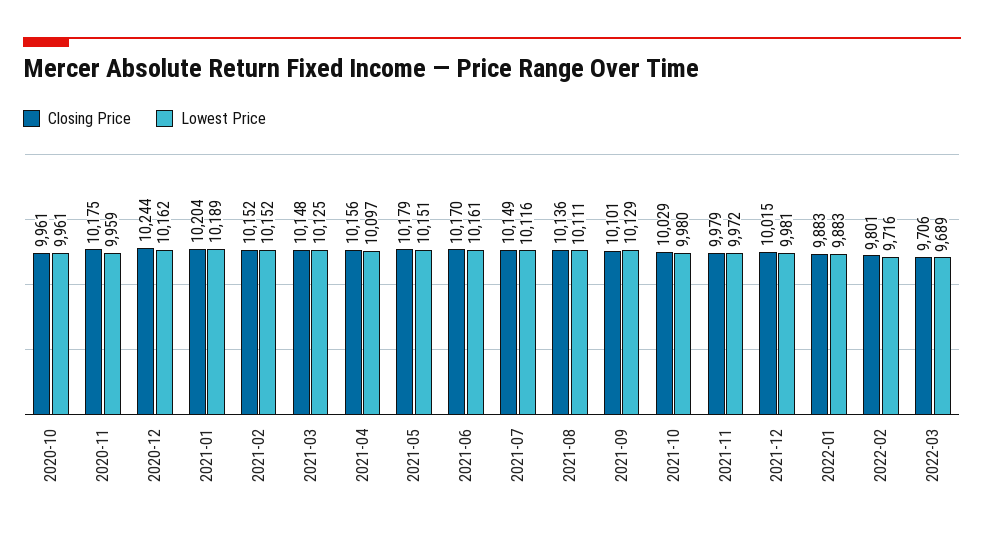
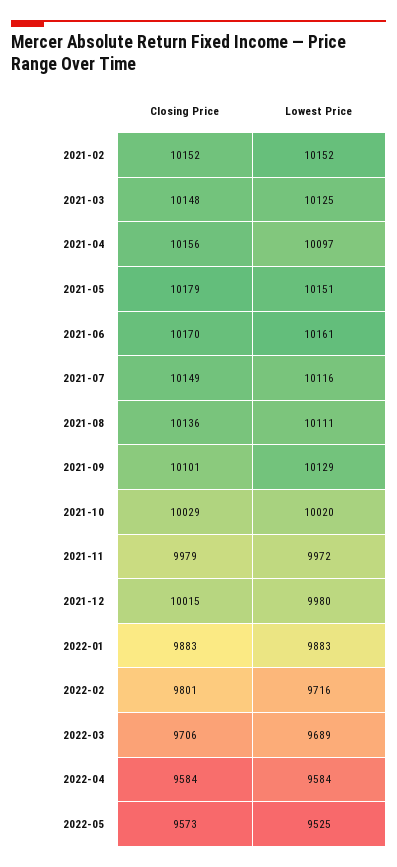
Closing Price, 2020-10: 9961 -> none
Lowest Price, 2020-10: 9961 -> none
Closing Price, 2020-11: 10175 -> none
Lowest Price, 2020-11: 9959 -> none
Closing Price, 2020-12: 10244 -> none
Lowest Price, 2020-12: 10162 -> none
Closing Price, 2021-01: 10204 -> none
Lowest Price, 2021-01: 10189 -> none
Lowest Price, 2021-10: 9980 -> 10020
Lowest Price, 2021-12: 9981 -> 9980
Closing Price, 2022-04: none -> 9584
Lowest Price, 2022-04: none -> 9584
Closing Price, 2022-05: none -> 9573
Lowest Price, 2022-05: none -> 9525

